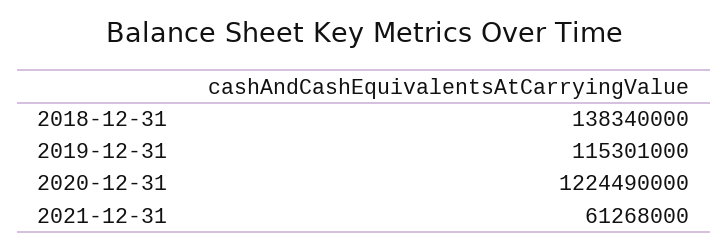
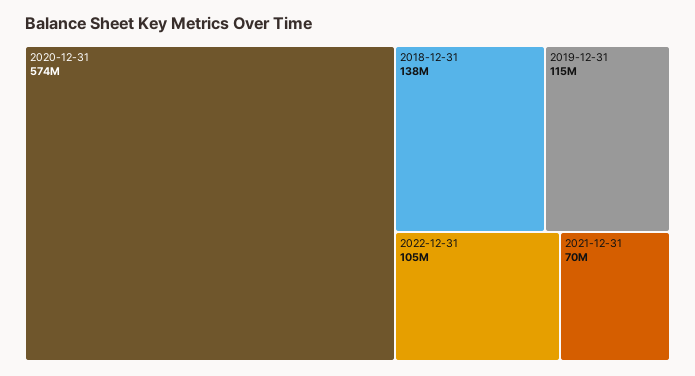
2020-12-31: 1224490000 -> 574000000
2021-12-31: 61268000 -> 70000000
2022-12-31: none -> 105000000

